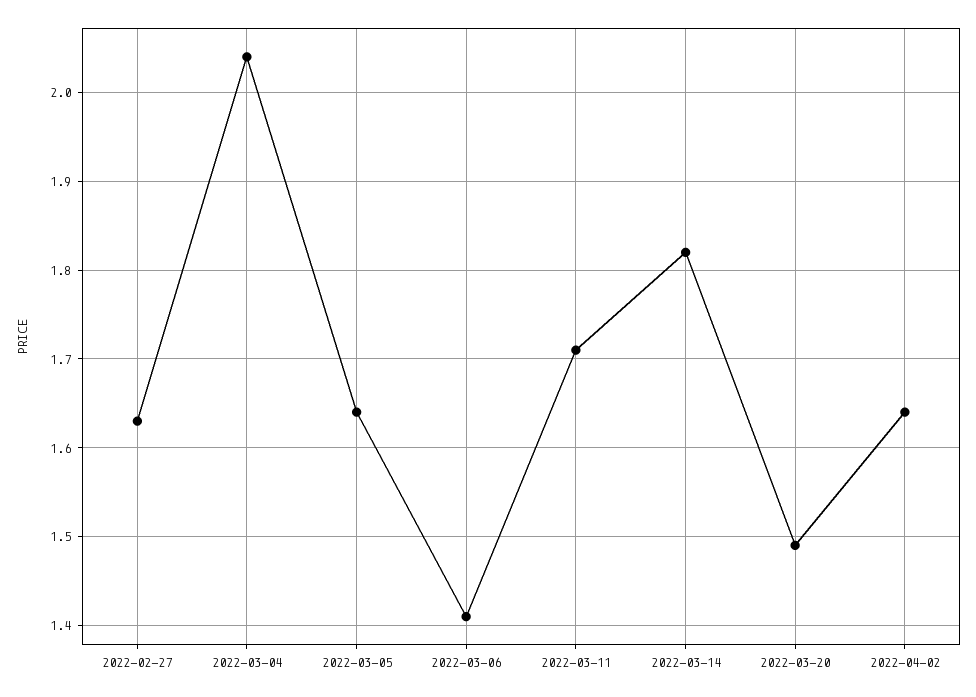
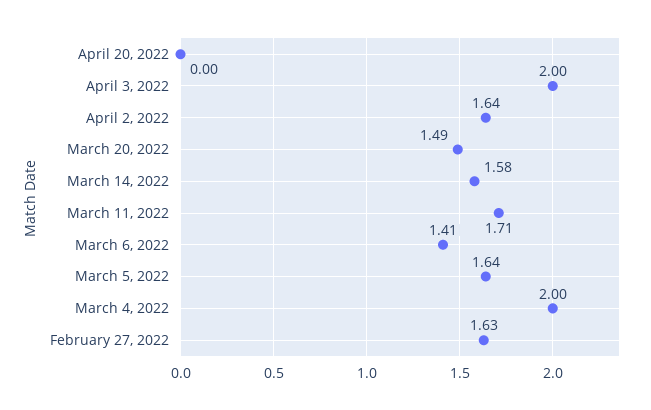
2022-03-04: 2.04 -> 2
2022-03-14: 1.82 -> 1.58
April 20, 2022: none -> 0
April 3, 2022: none -> 2

